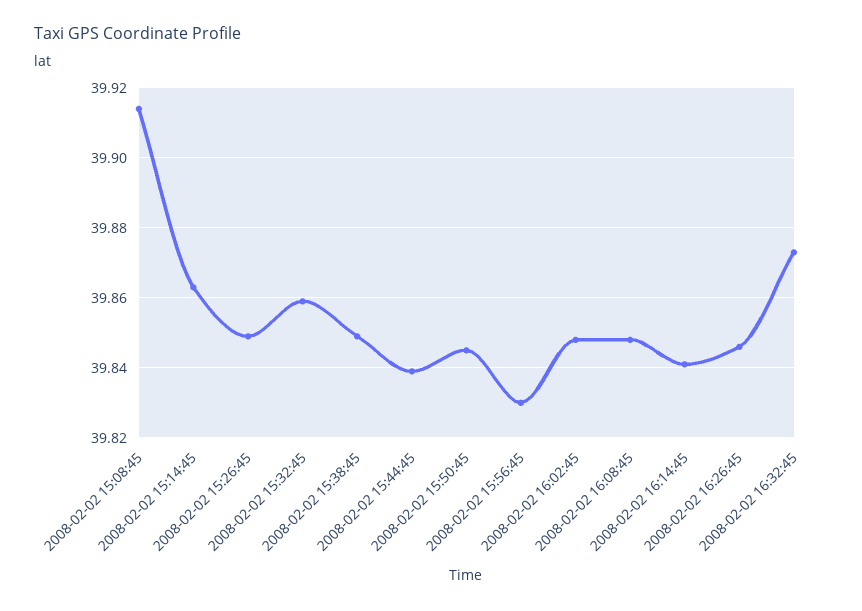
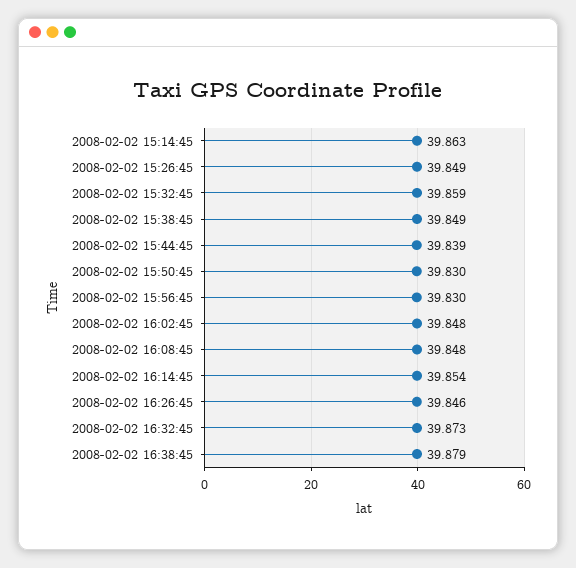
2008-02-02 15:08:45: 39.915 -> none
2008-02-02 15:50:45: 39.845 -> 39.83
2008-02-02 16:14:45: 39.84 -> 39.854
2008-02-02 16:38:45: none -> 39.879

